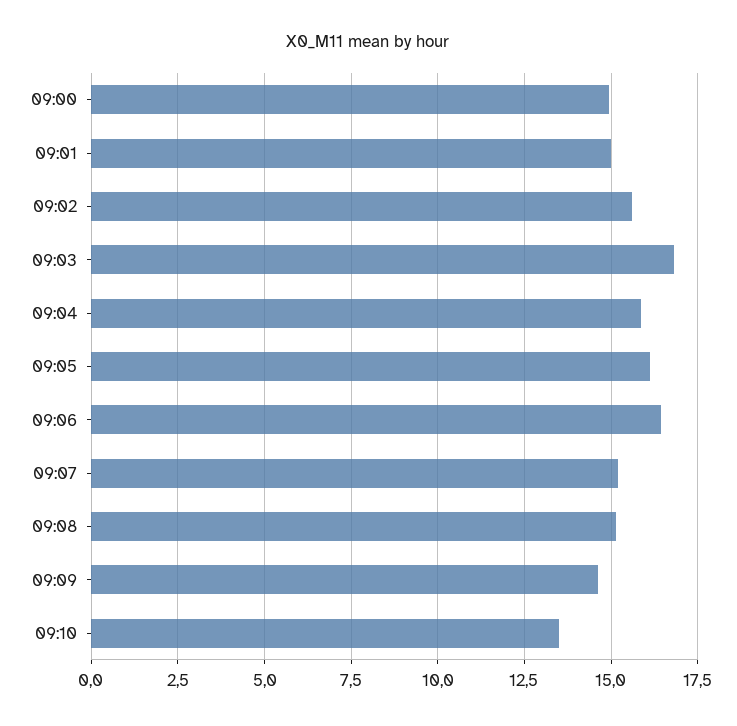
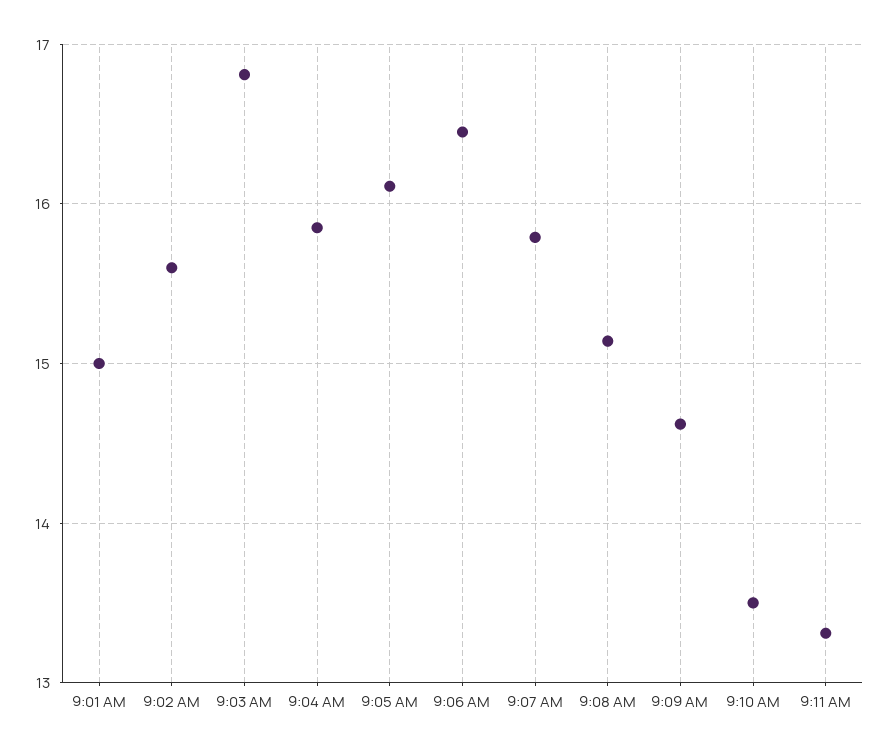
09:00: 15 -> none
09:07: 15.25 -> 15.8
9:11 AM: none -> 13.3

